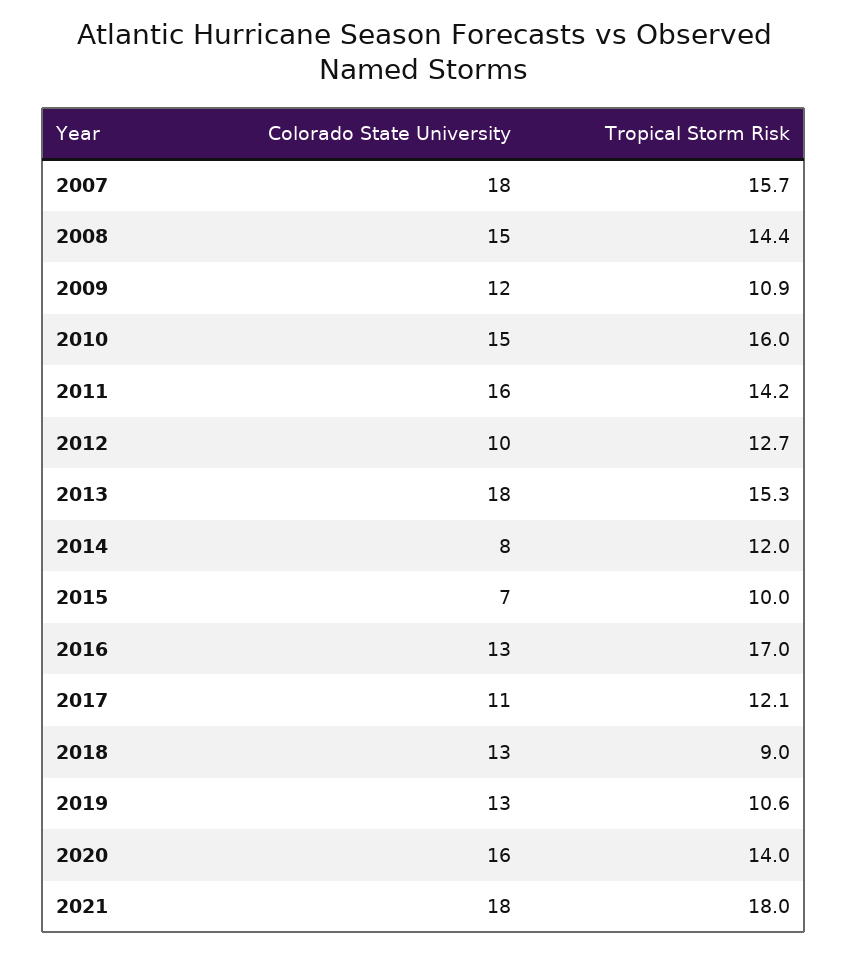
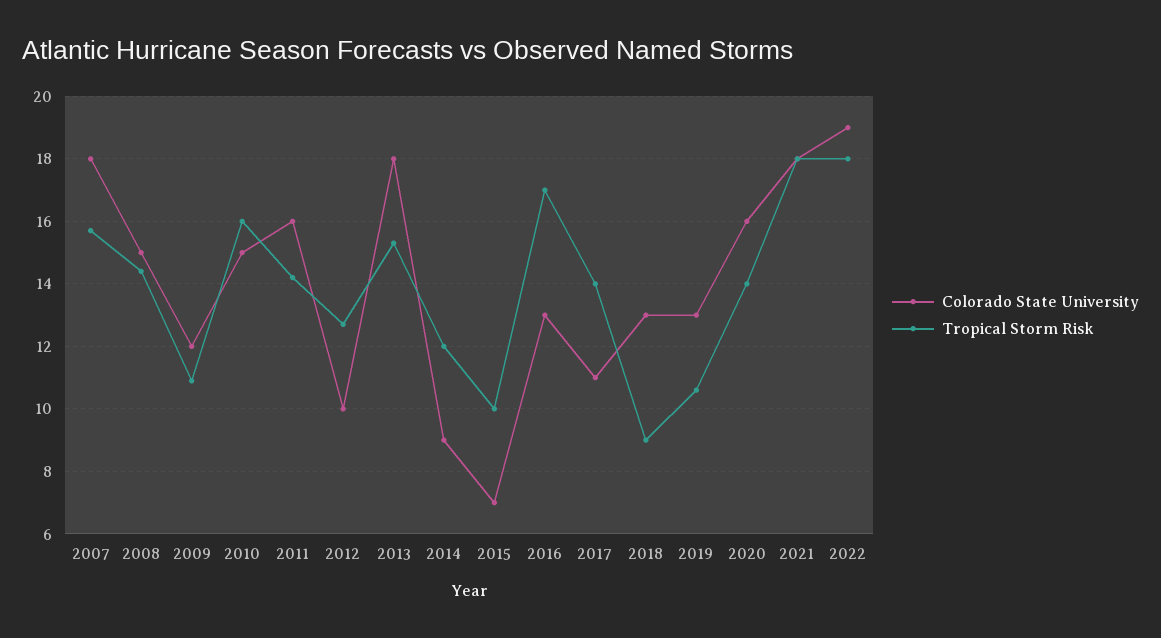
Colorado State University, 2014: 8 -> 9
Tropical Storm Risk, 2017: 12.1 -> 14
Colorado State University, 2022: none -> 19
Tropical Storm Risk, 2022: none -> 18

